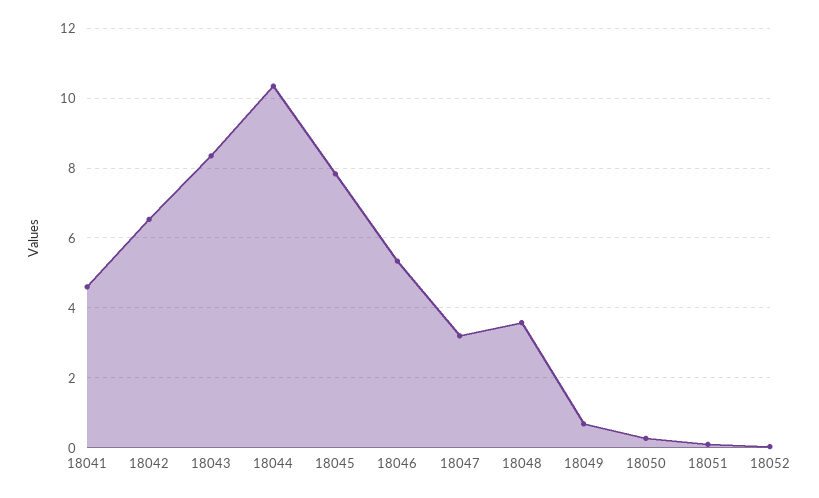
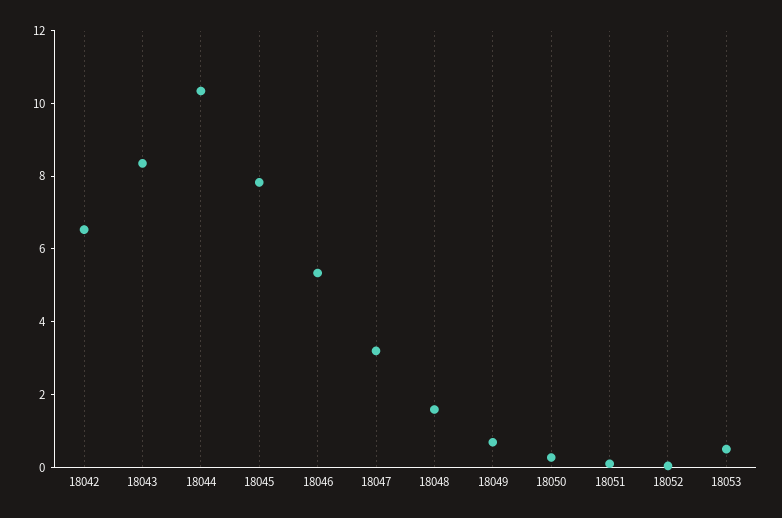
18041: 4.6 -> none
18048: 3.6 -> 1.5
18053: none -> 0.5

